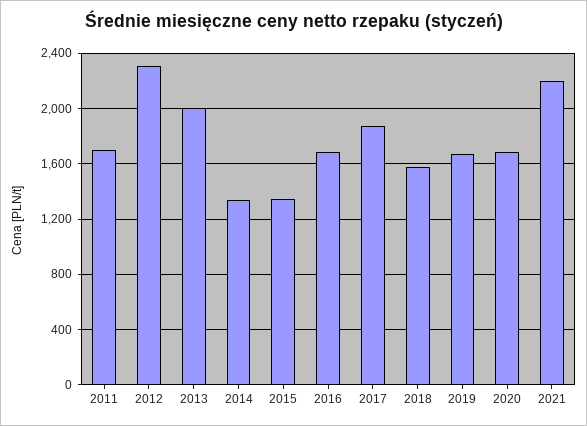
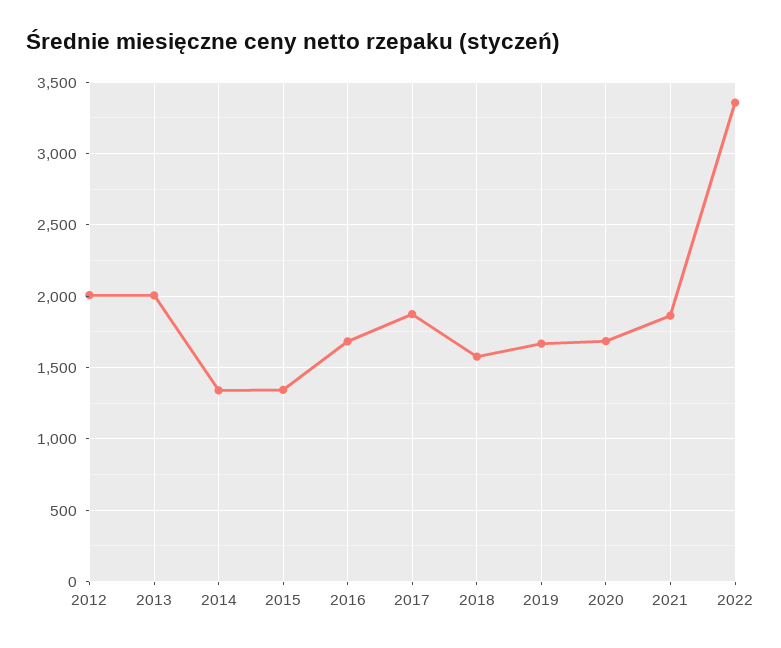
2011: 1700 -> none
2012: 2300 -> 2000
2021: 2200 -> 1850
2022: none -> 3350

